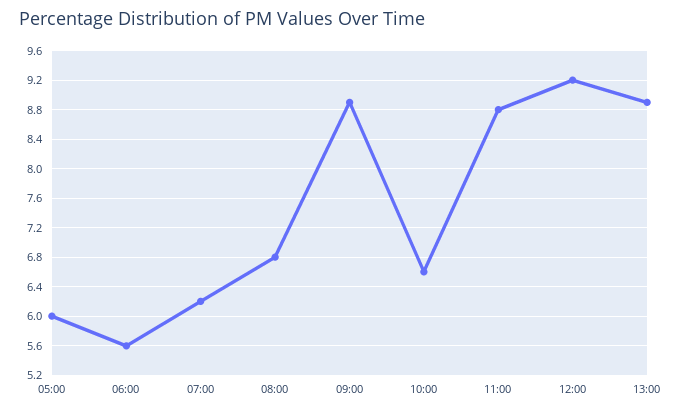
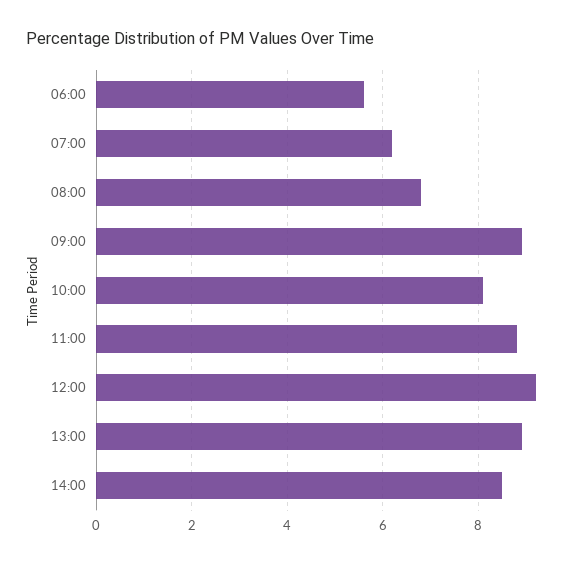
05:00: 6 -> none
10:00: 6.6 -> 8
14:00: none -> 8.5

